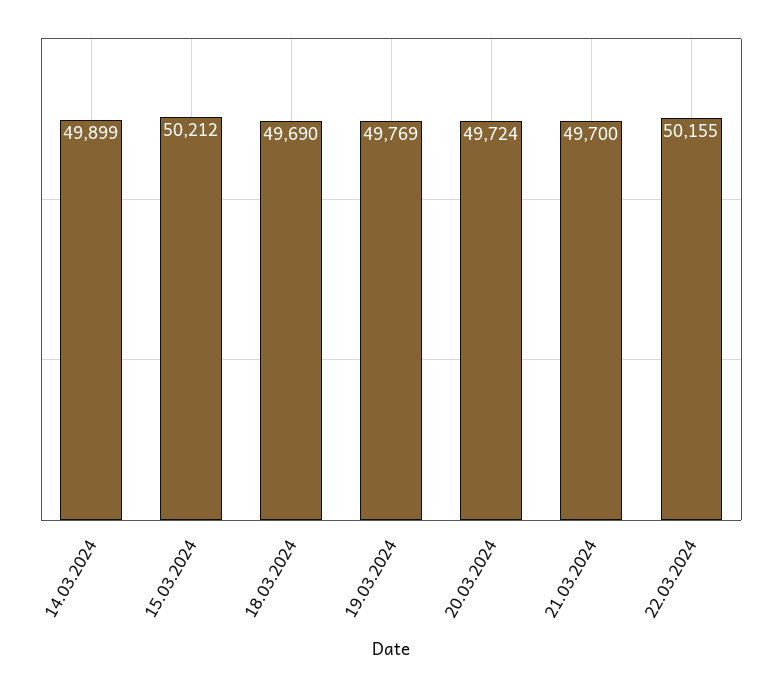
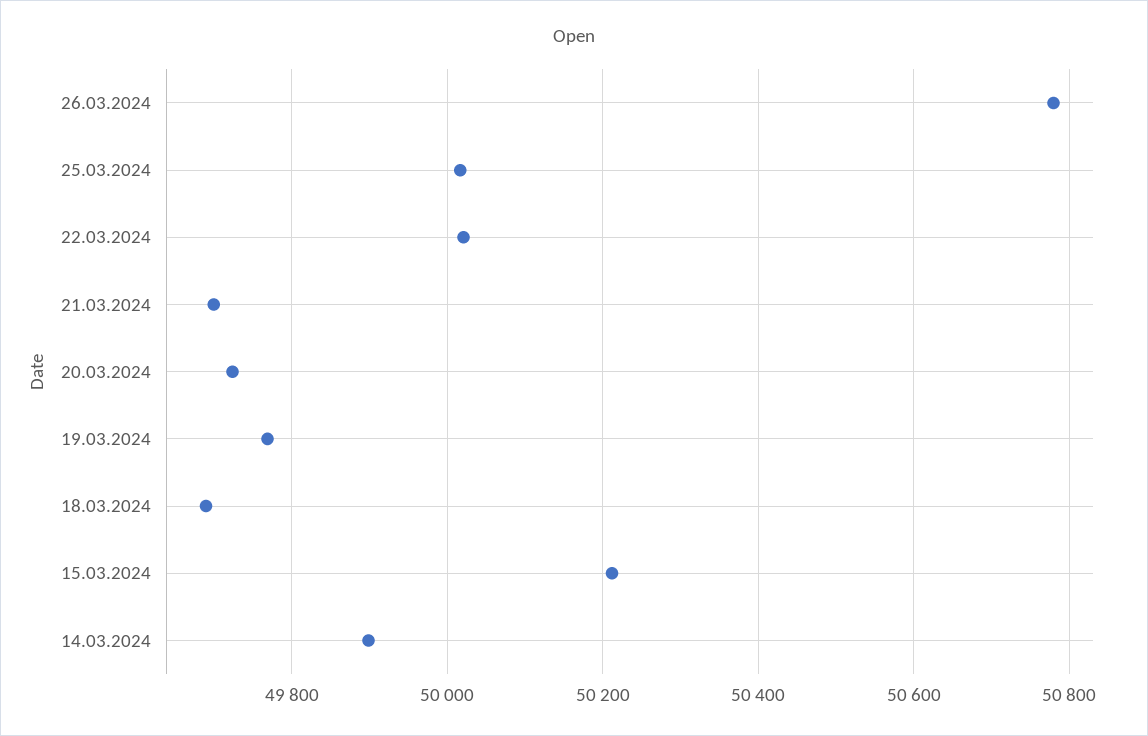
22.03.2024: 50155 -> 50020
26.03.2024: none -> 50780
25.03.2024: none -> 50020

